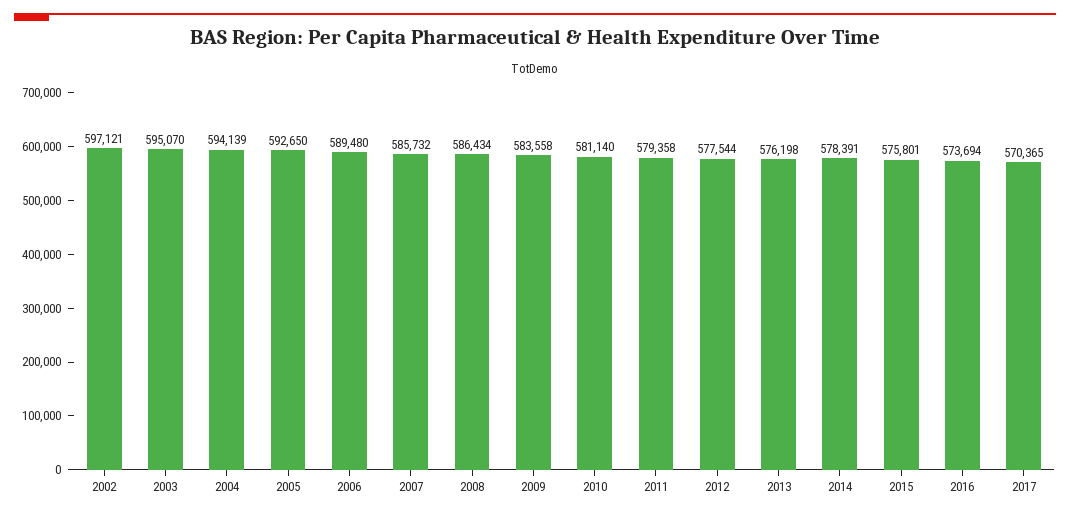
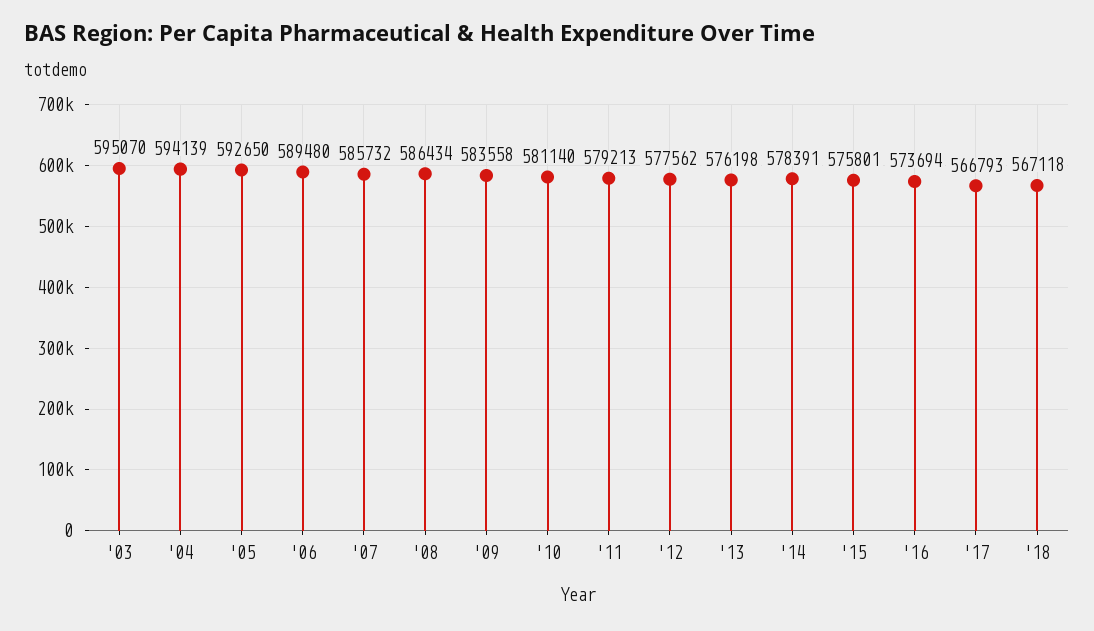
2002: 597121 -> none
2011: 579358 -> 579213
2012: 577544 -> 577562
2017: 570365 -> 566793
'18: none -> 567118

